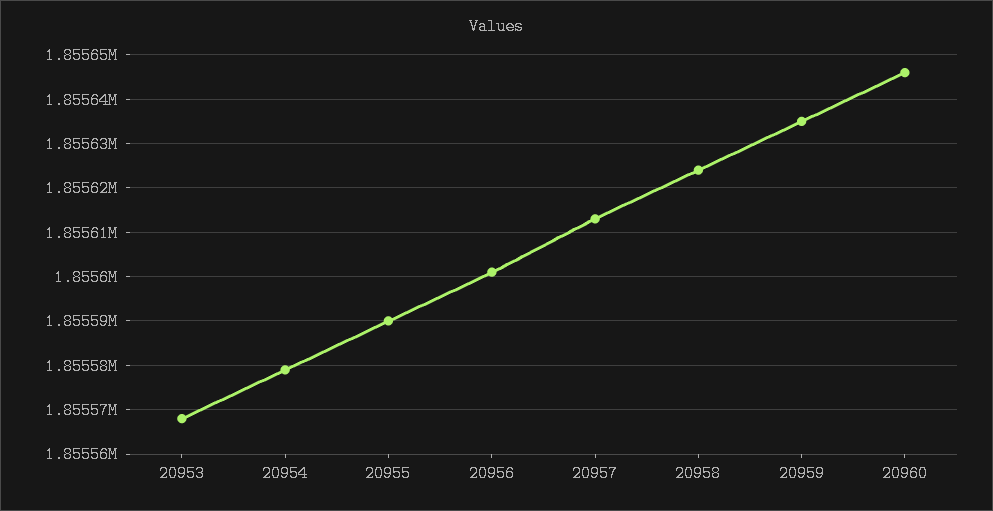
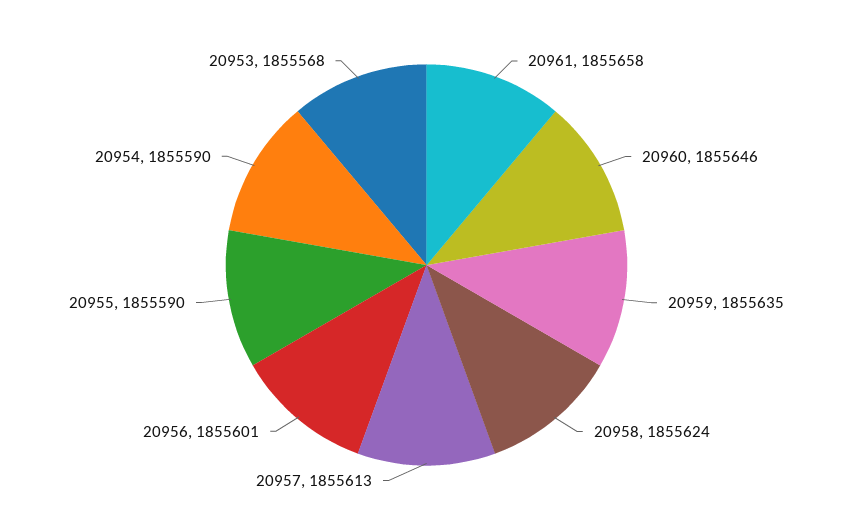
20954: 1855580 -> 1855590
20961: none -> 1855658

